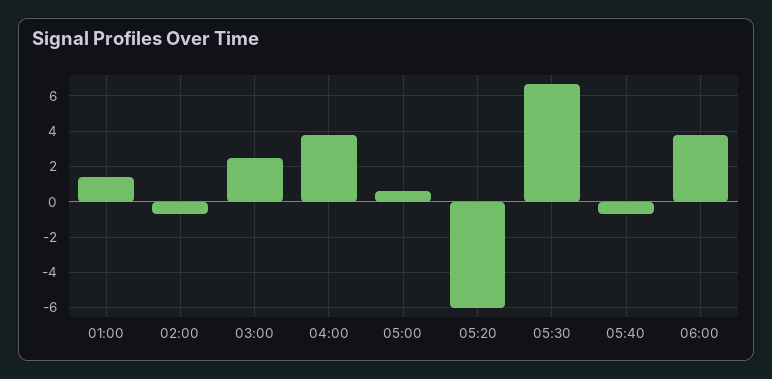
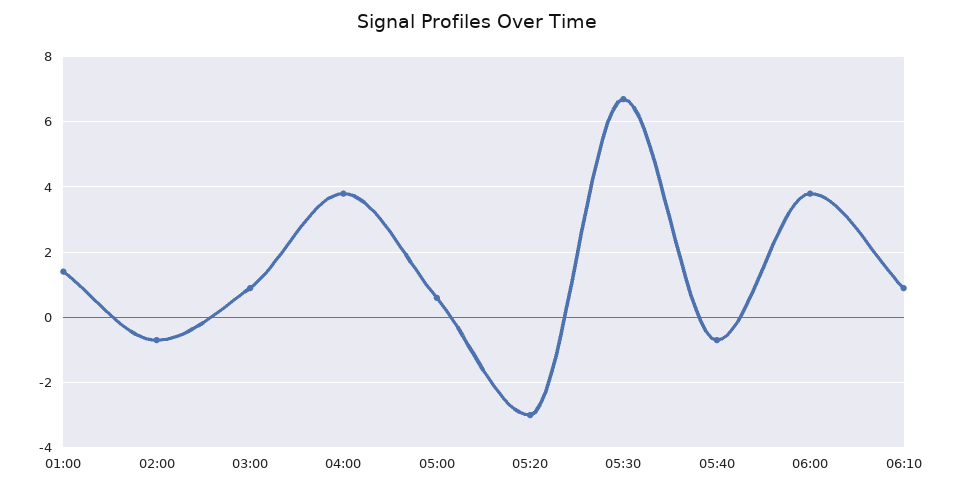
03:00: 2.5 -> 1
05:20: -6 -> -3
06:10: none -> 1

